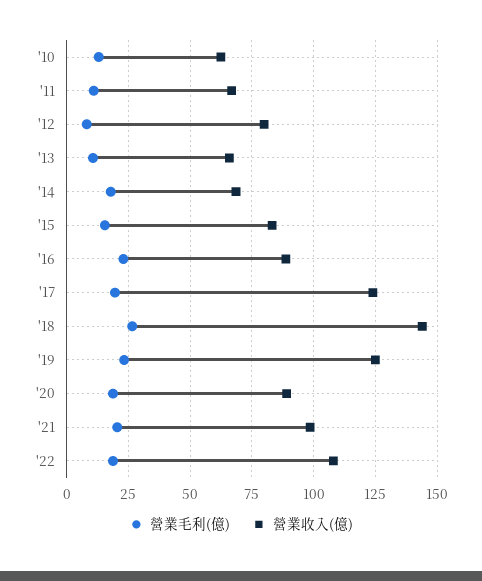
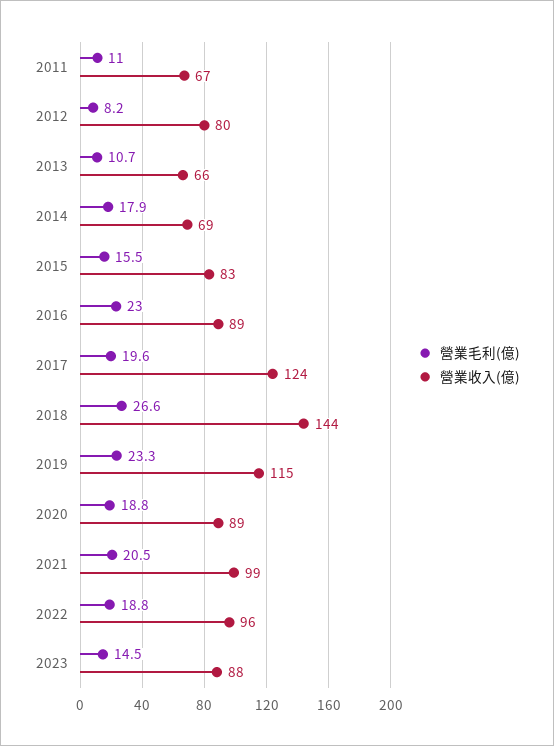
營業毛利(億), '10: 12.5 -> none
營業收入(億), '10: 62.5 -> none
營業收入(億), '19: 125 -> 115
營業收入(億), '22: 107.5 -> 96
營業毛利(億), 2023: none -> 14.5
營業收入(億), 2023: none -> 88

